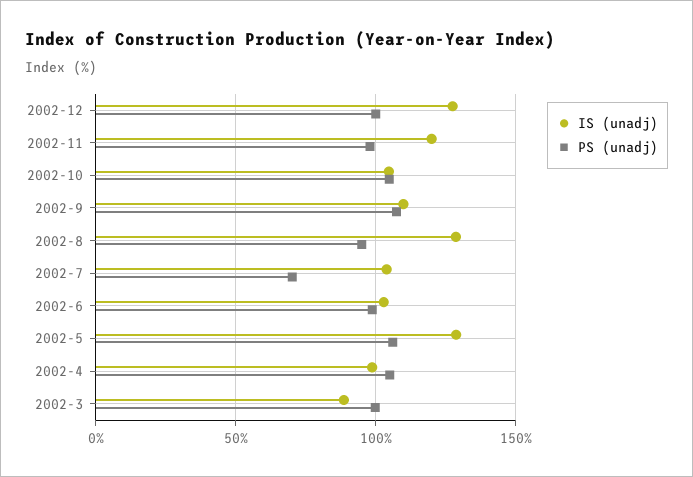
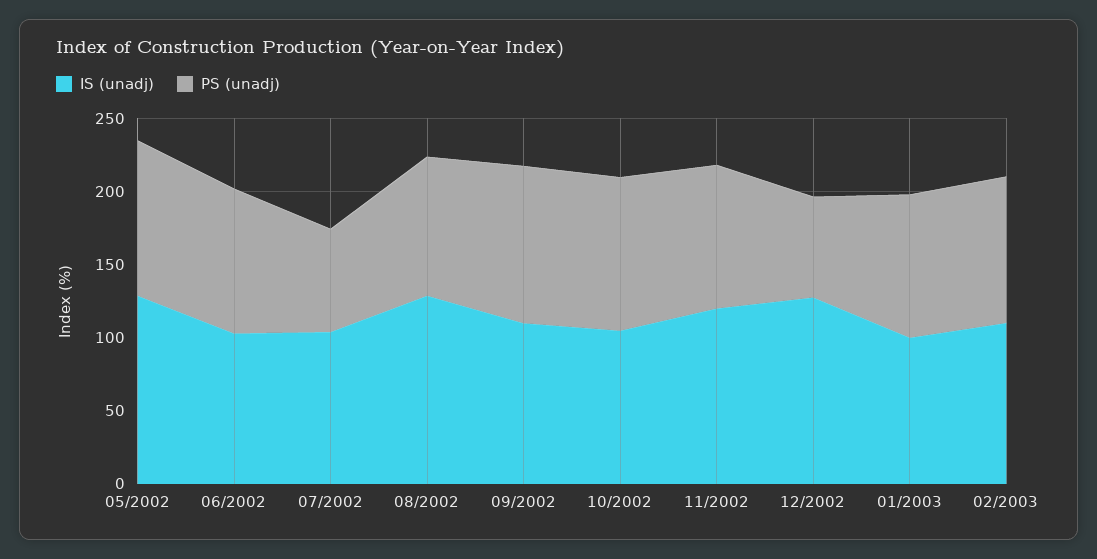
PS (unadj), 2002-12: 100 -> 70
IS (unadj), 2002-4: 100 -> none
PS (unadj), 2002-4: 105 -> none
IS (unadj), 2002-3: 90 -> none
PS (unadj), 2002-3: 100 -> none
IS (unadj), 01/2003: none -> 100
PS (unadj), 01/2003: none -> 100
IS (unadj), 02/2003: none -> 110
PS (unadj), 02/2003: none -> 100

